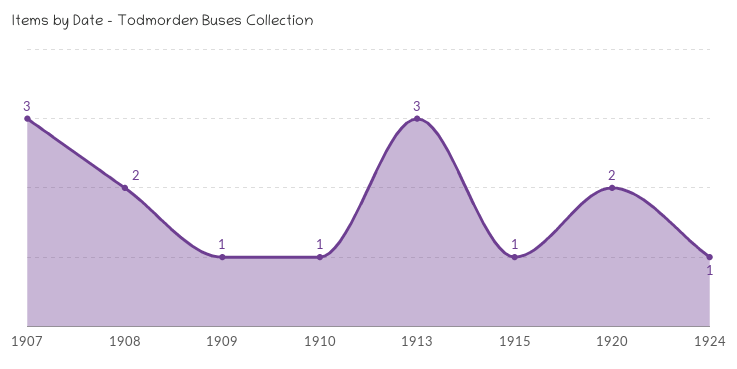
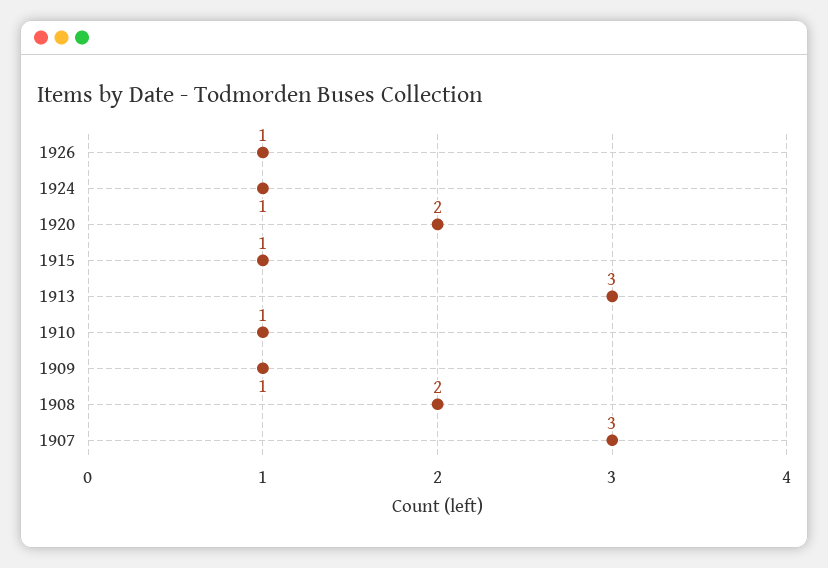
1926: none -> 1

